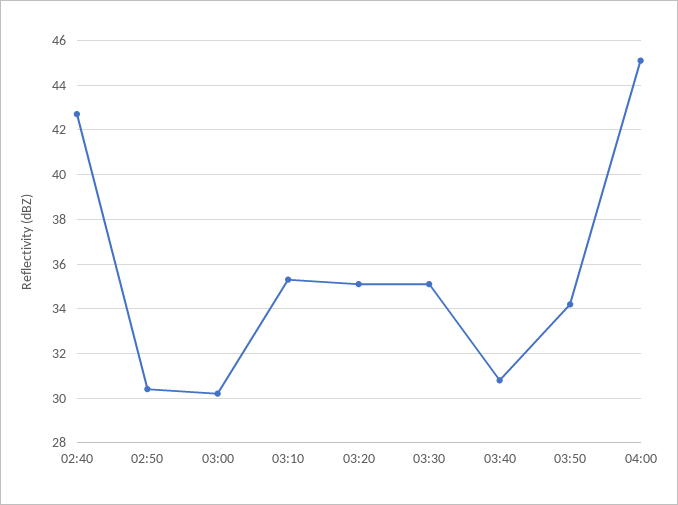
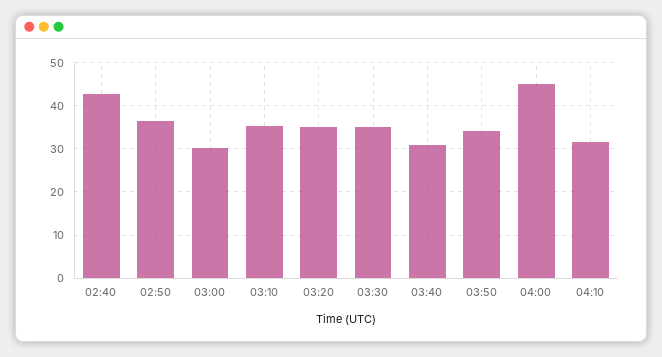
02:50: 30.5 -> 36
04:10: none -> 32

